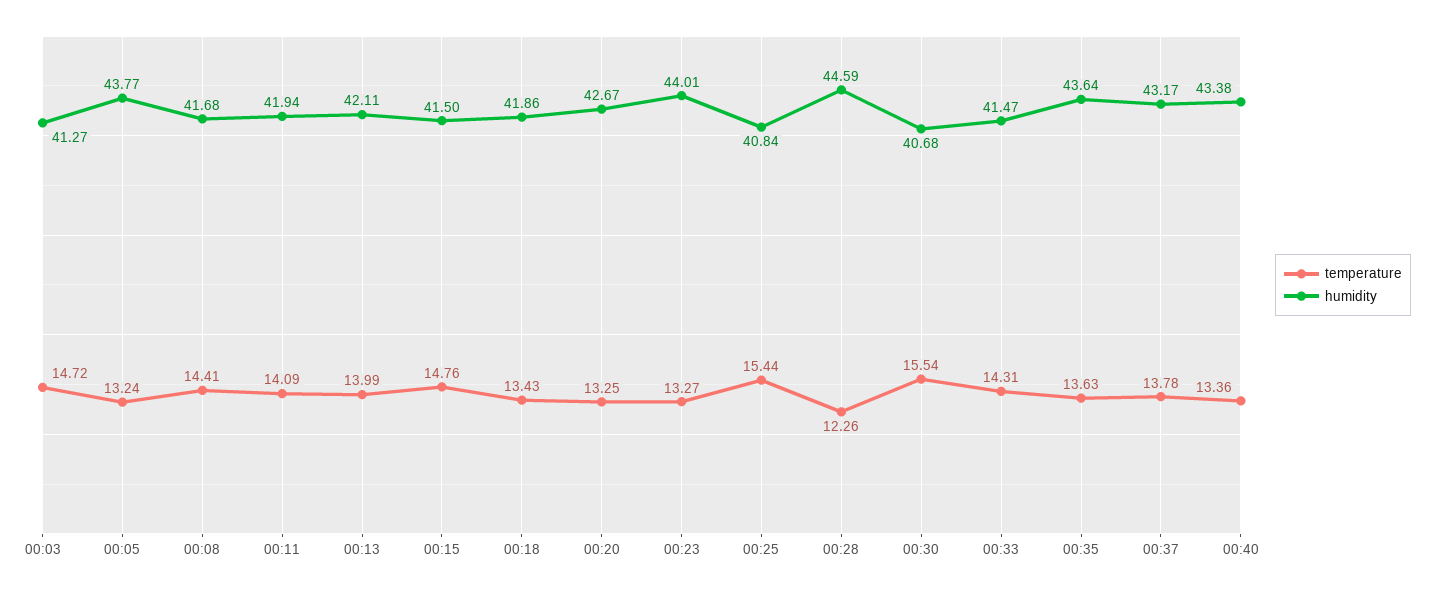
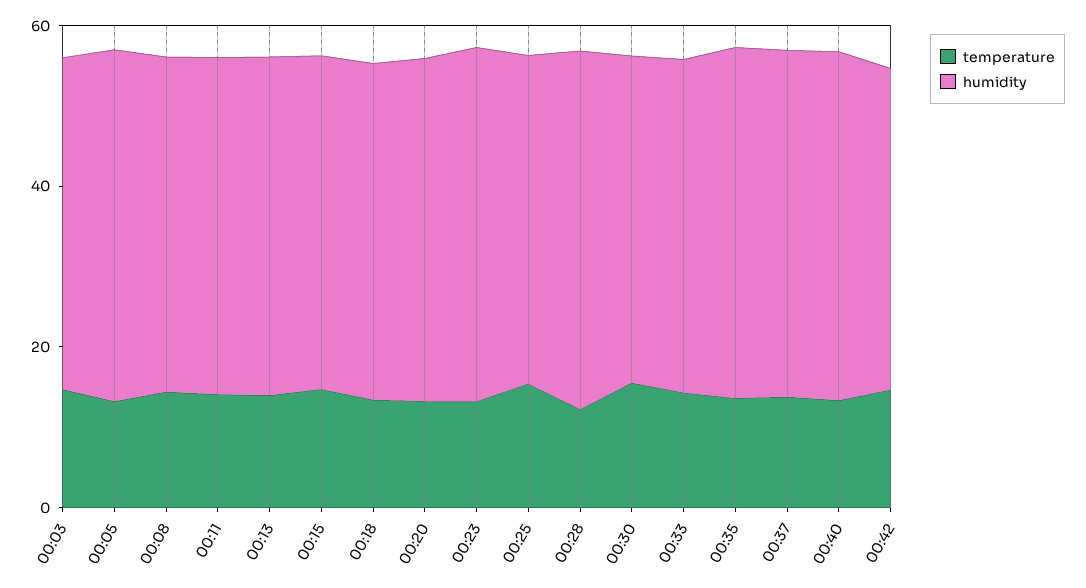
temperature, 00:42: none -> 15
humidity, 00:42: none -> 40

